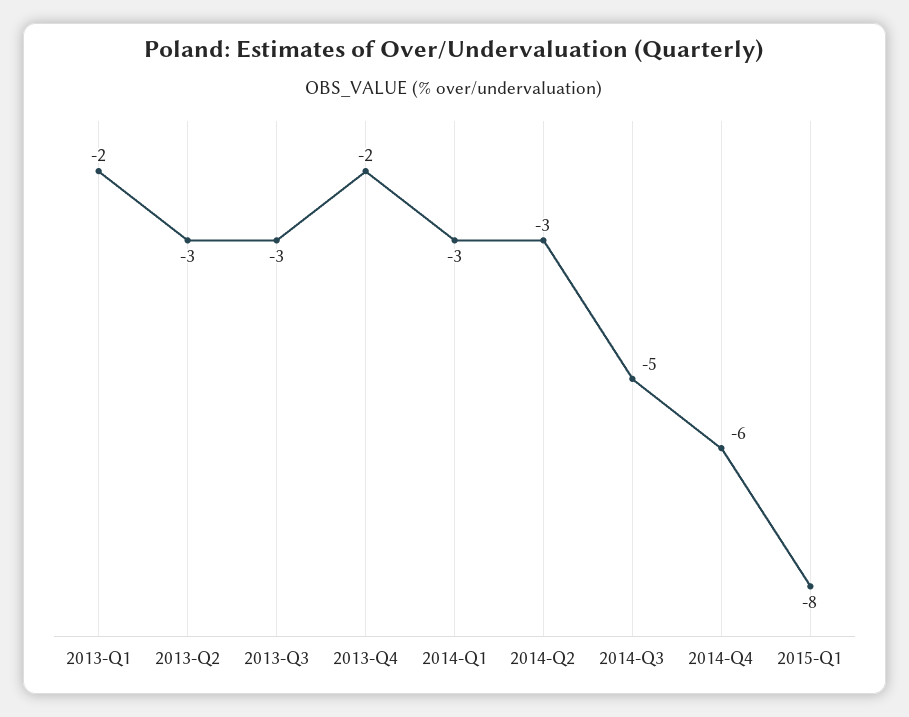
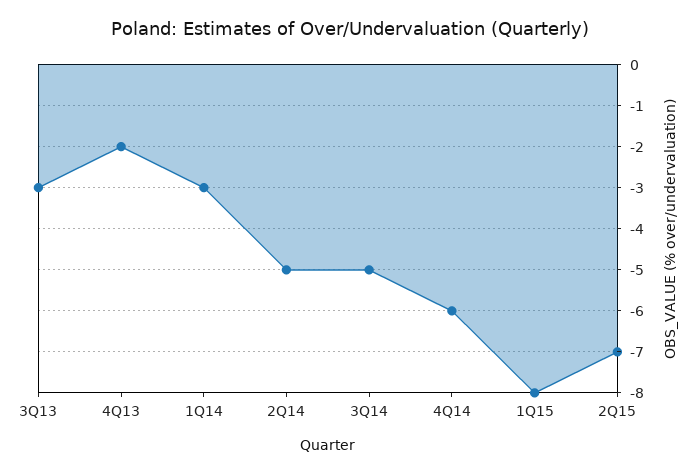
2013-Q1: -2 -> none
2013-Q2: -3 -> none
2014-Q2: -3 -> -5
2Q15: none -> -7

